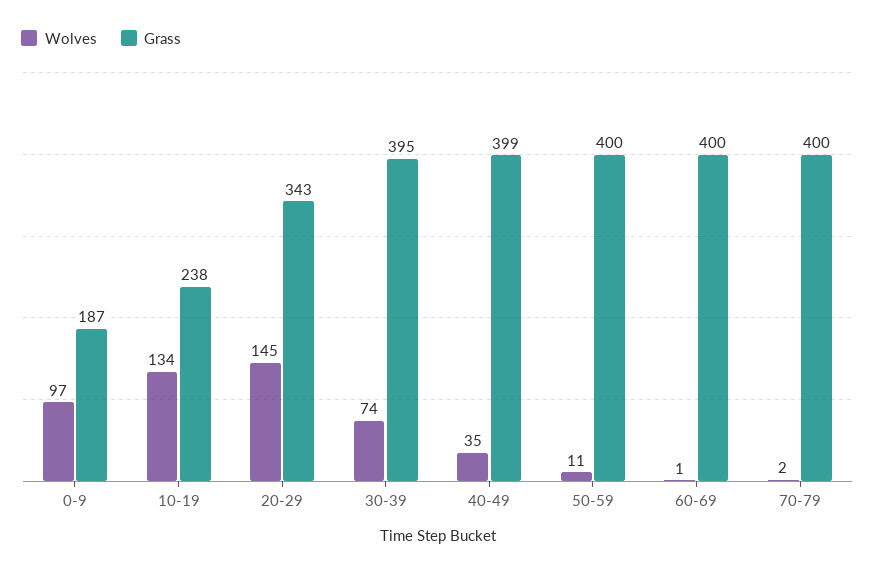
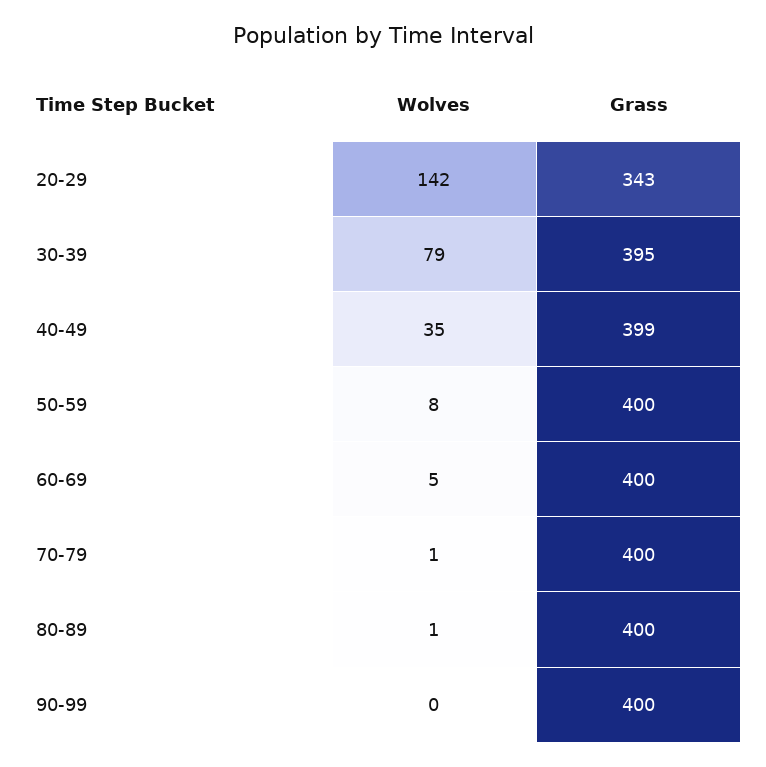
Wolves, 0-9: 97 -> none
Grass, 0-9: 187 -> none
Wolves, 10-19: 134 -> none
Grass, 10-19: 238 -> none
Wolves, 20-29: 145 -> 142
Wolves, 30-39: 74 -> 79
Wolves, 50-59: 11 -> 8
Wolves, 60-69: 1 -> 5
Wolves, 70-79: 2 -> 1
Wolves, 80-89: none -> 1
Grass, 80-89: none -> 400
Wolves, 90-99: none -> 0
Grass, 90-99: none -> 400

